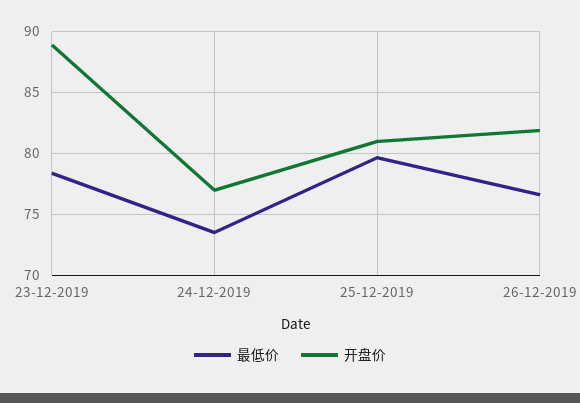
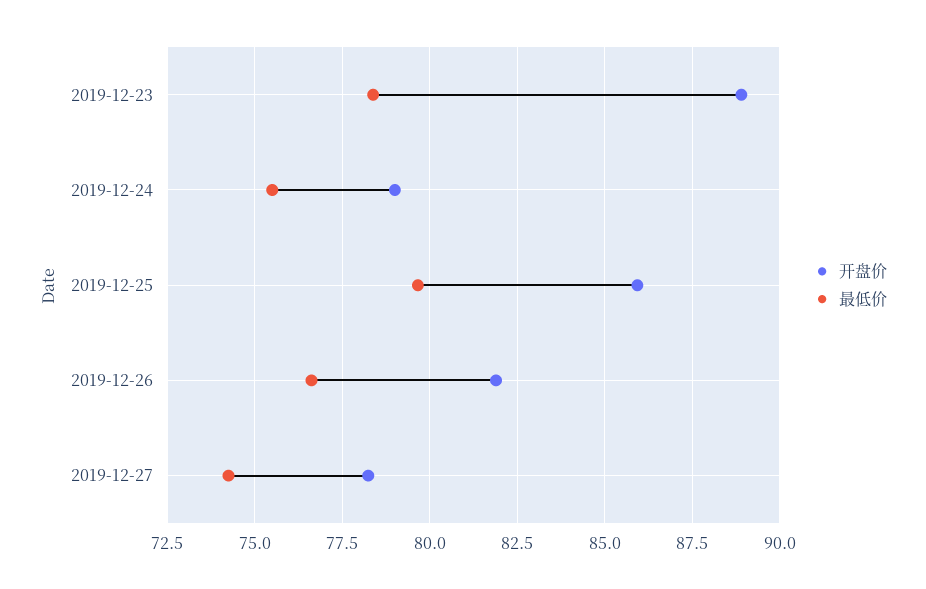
最低价, 24-12-2019: 73.5 -> 75.5
开盘价, 24-12-2019: 77 -> 79
开盘价, 25-12-2019: 81 -> 86
开盘价, 2019-12-27: none -> 78.25
最低价, 2019-12-27: none -> 74.25

